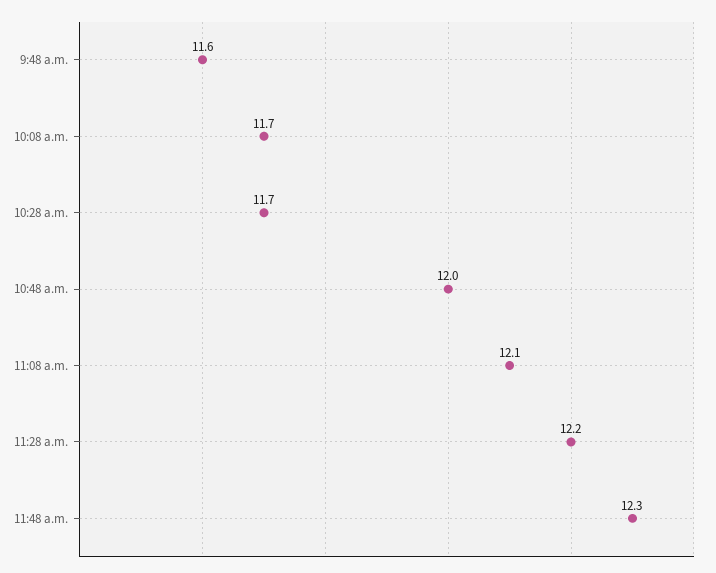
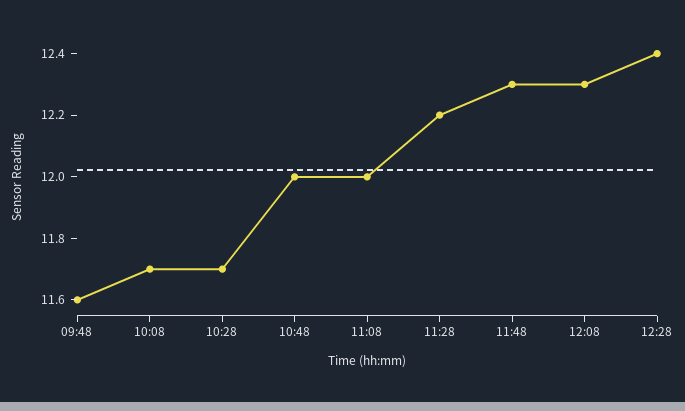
11:08 a.m.: 12.1 -> 12
12:08: none -> 12.3
12:28: none -> 12.4

